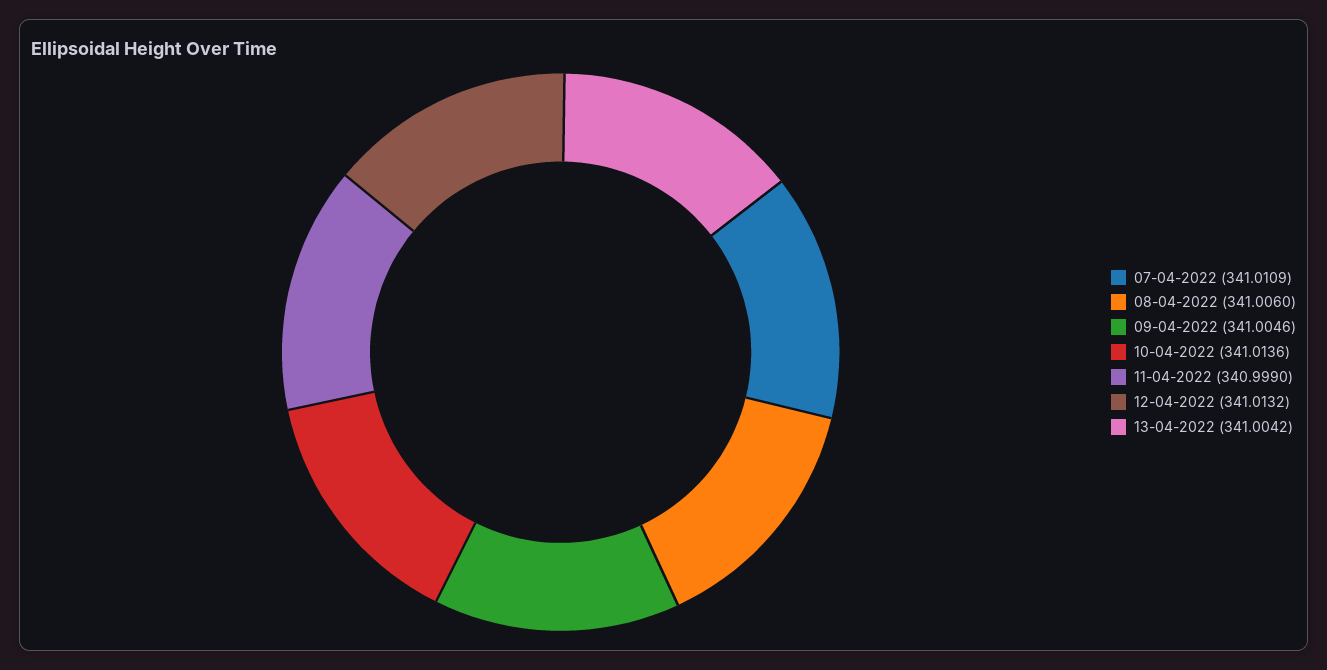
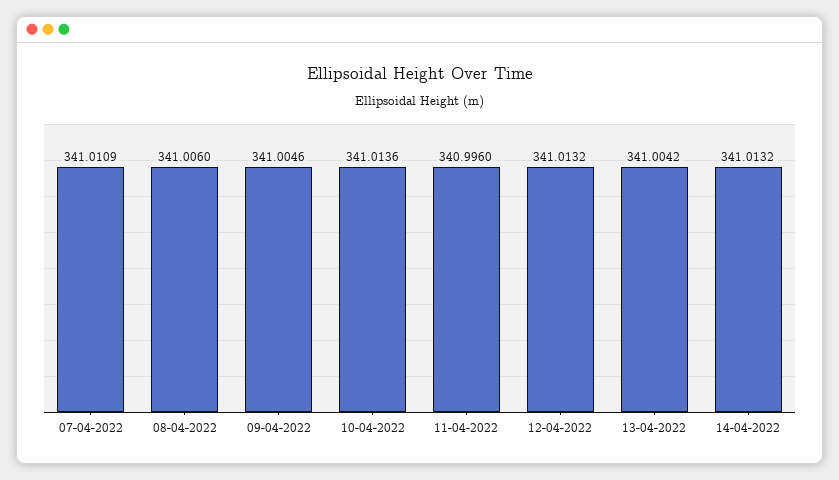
11-04-2022: 340.999 -> 340.996
14-04-2022: none -> 341.0132

